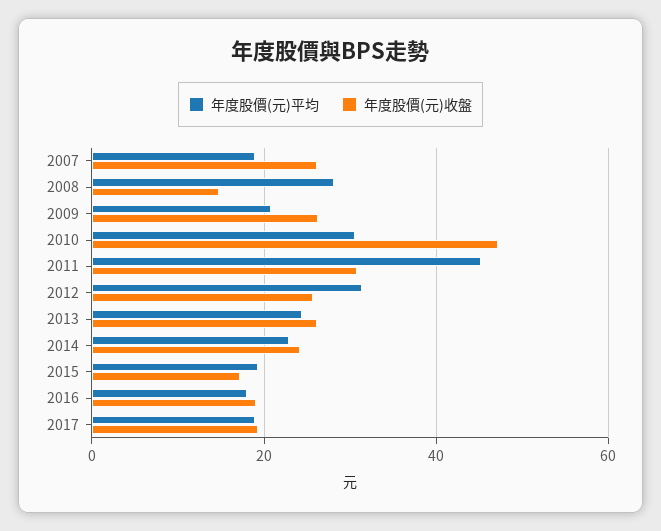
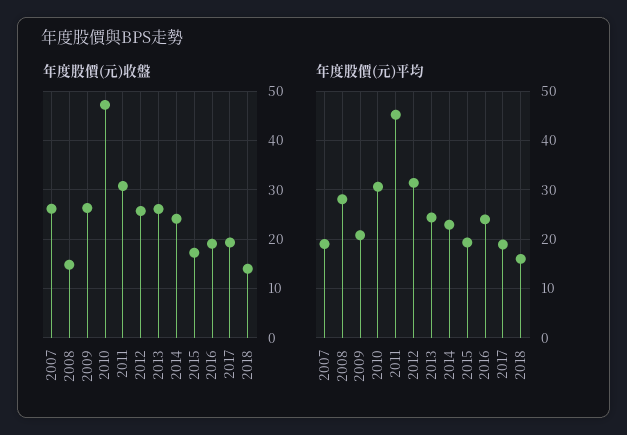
年度股價(元)平均, 2016: 18 -> 24
年度股價(元)收盤, 2018: none -> 14
年度股價(元)平均, 2018: none -> 16

